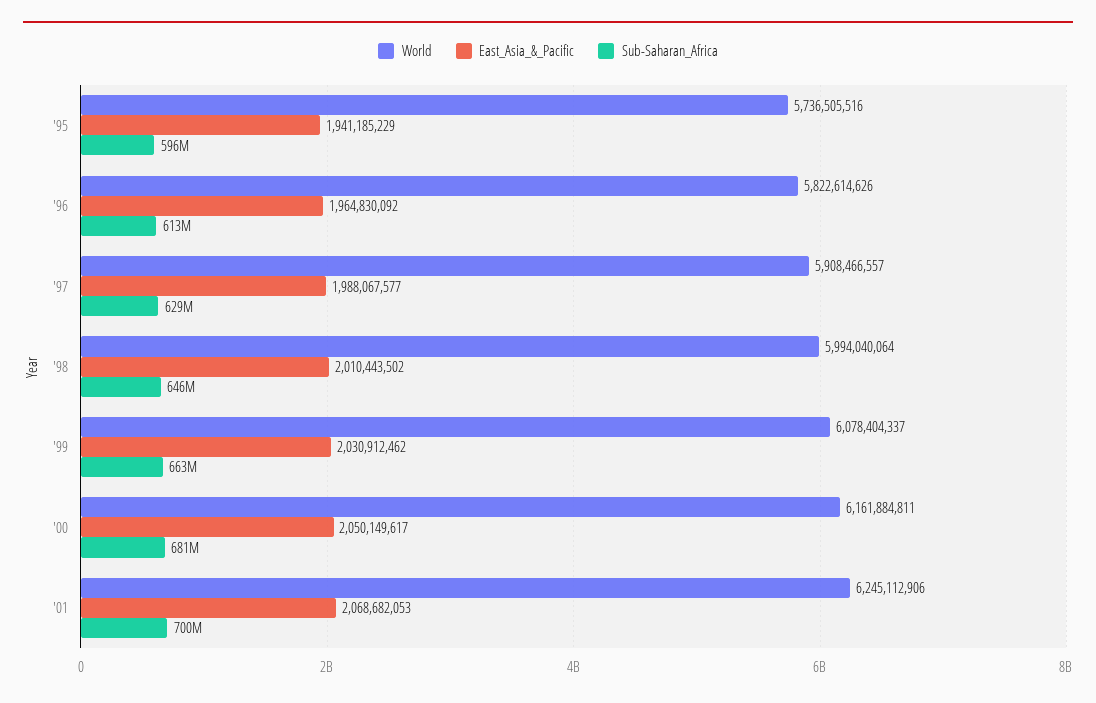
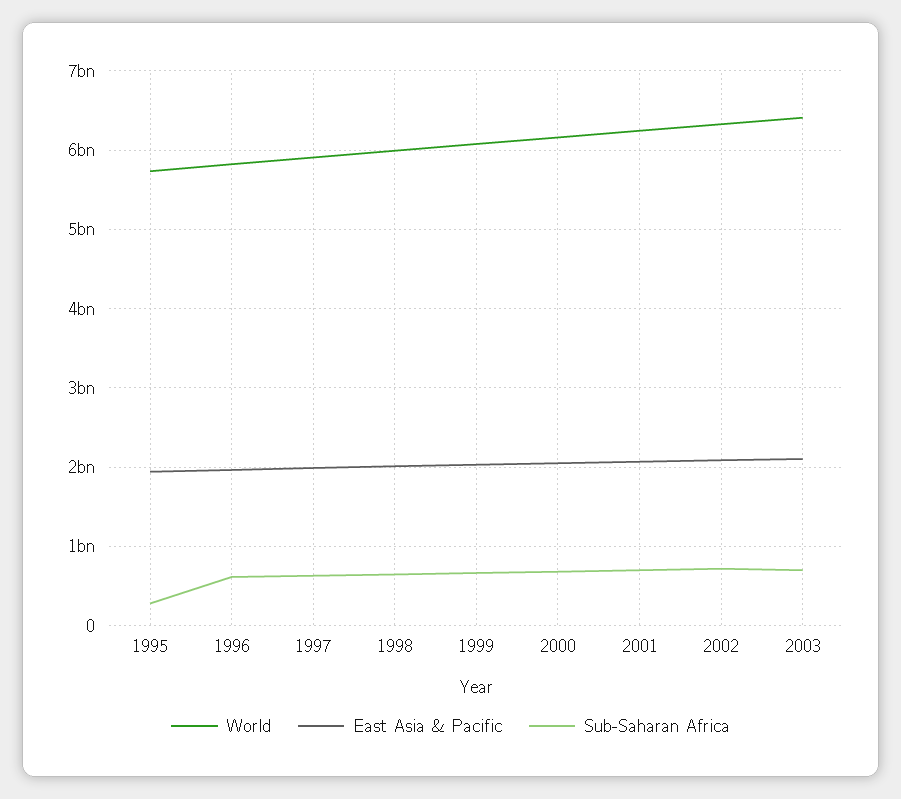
Sub-Saharan_Africa, '95: 596000000 -> 300000000
World, 2002: none -> 6300000000
East_Asia_&_Pacific, 2002: none -> 2100000000
Sub-Saharan_Africa, 2002: none -> 700000000
World, 2003: none -> 6400000000
East_Asia_&_Pacific, 2003: none -> 2100000000
Sub-Saharan_Africa, 2003: none -> 700000000

